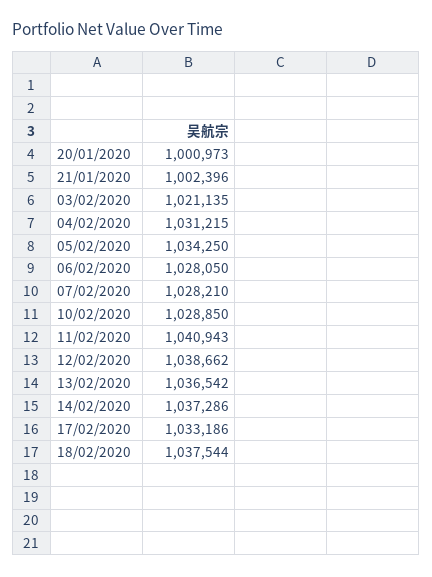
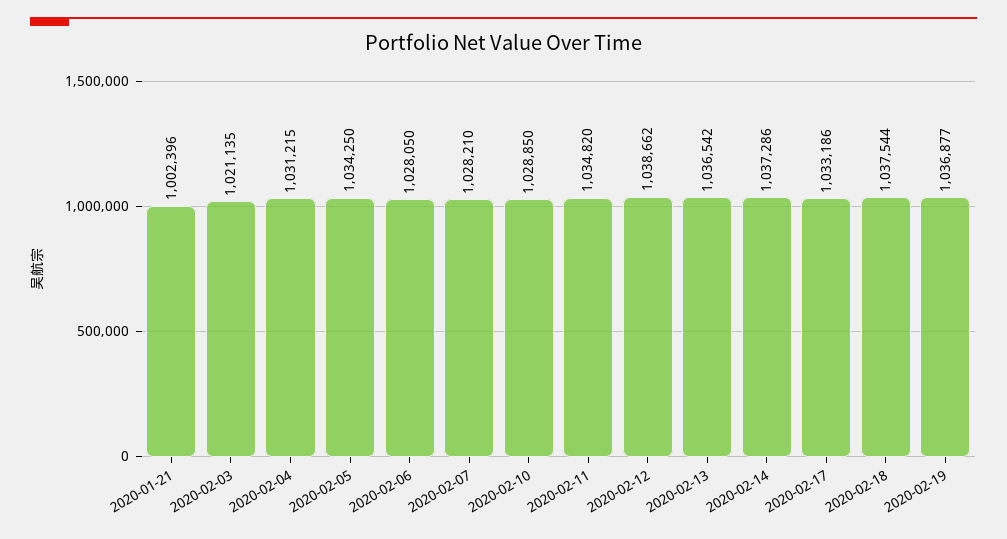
20/01/2020: 1000973 -> none
11/02/2020: 1040943 -> 1034820
2020-02-19: none -> 1036877

